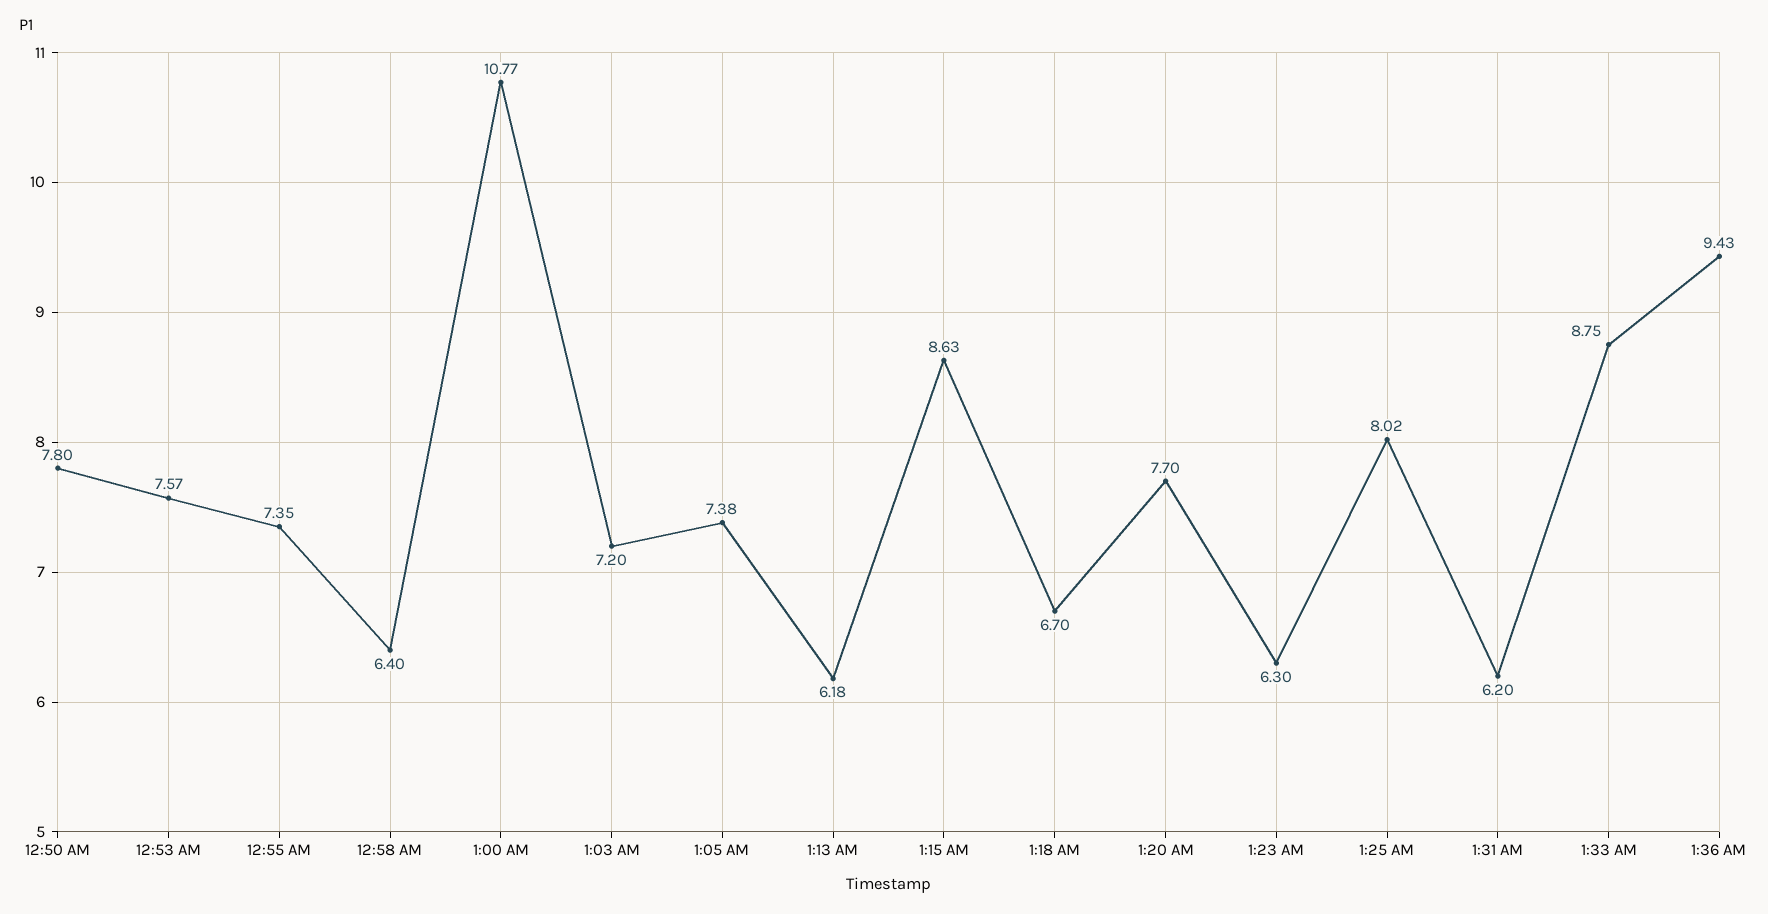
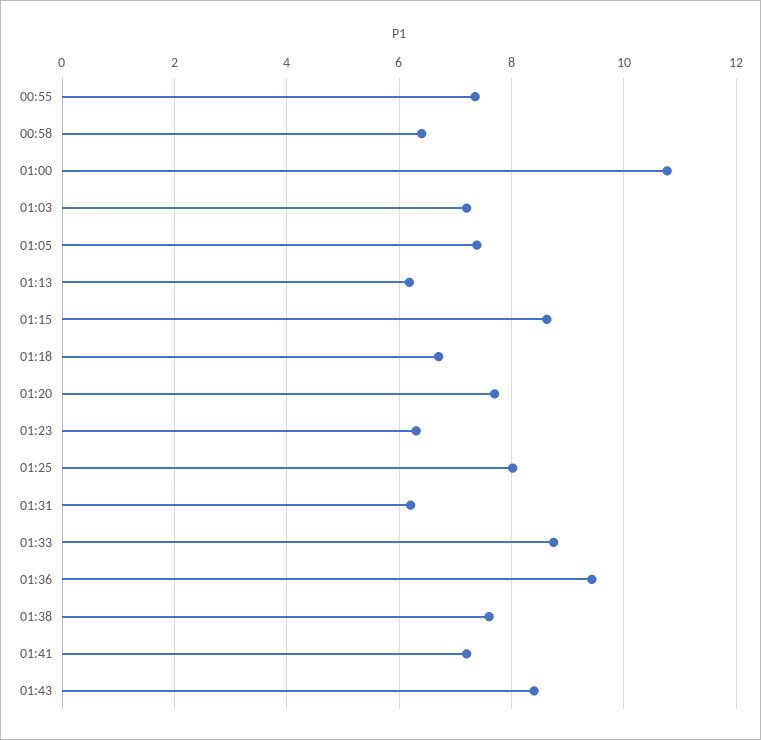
12:50 AM: 7.8 -> none
12:53 AM: 7.57 -> none
01:38: none -> 7.6
01:41: none -> 7.2
01:43: none -> 8.4

